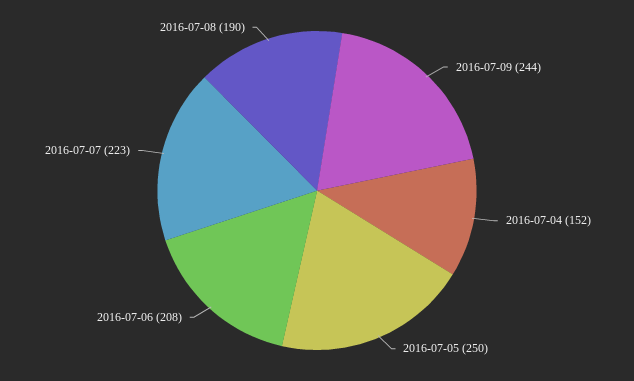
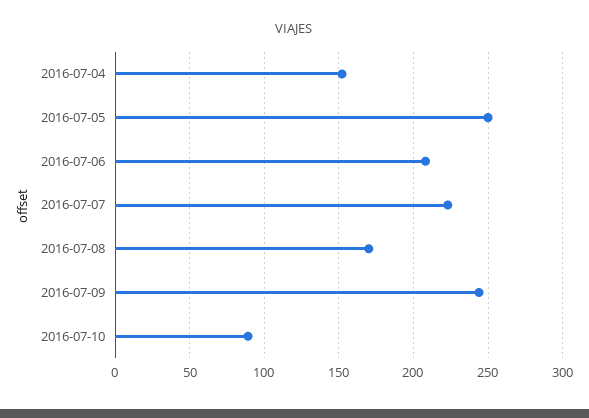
2016-07-08: 190 -> 170
2016-07-10: none -> 90

